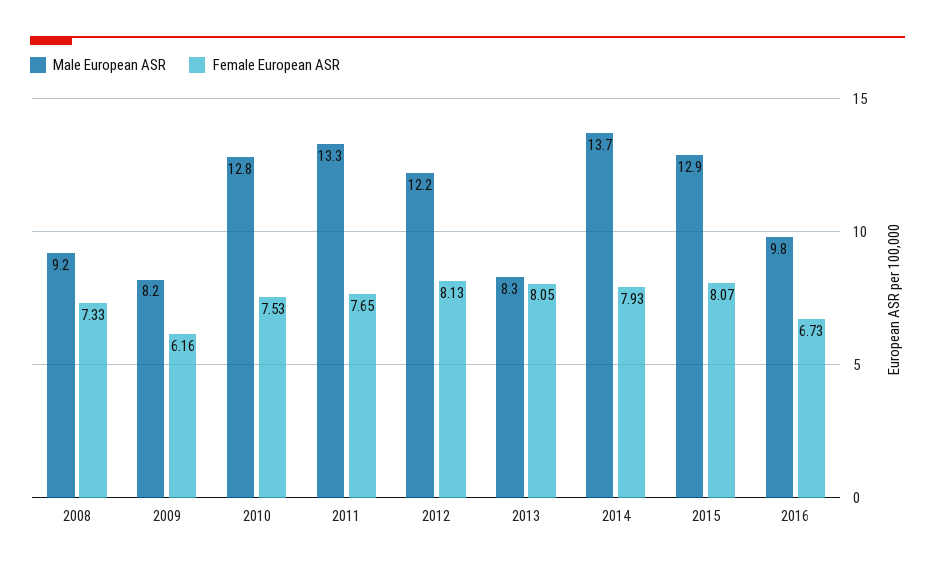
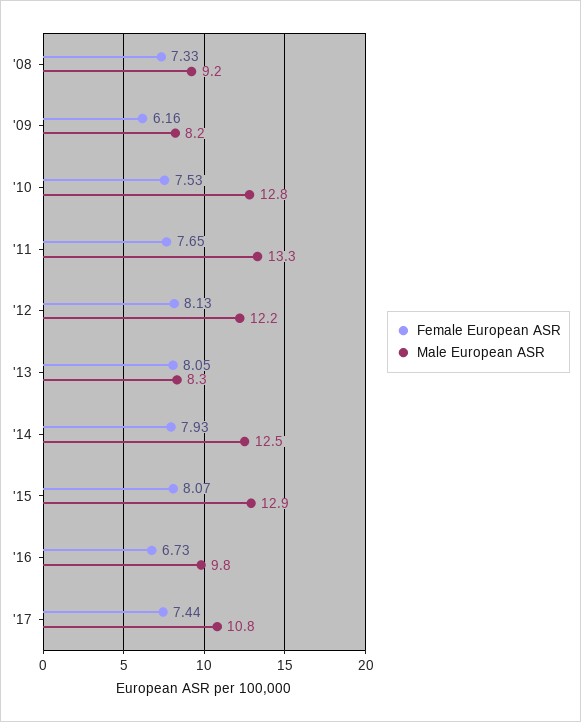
Male European ASR, 2014: 13.7 -> 12.5
Female European ASR, '17: none -> 7.44
Male European ASR, '17: none -> 10.8

